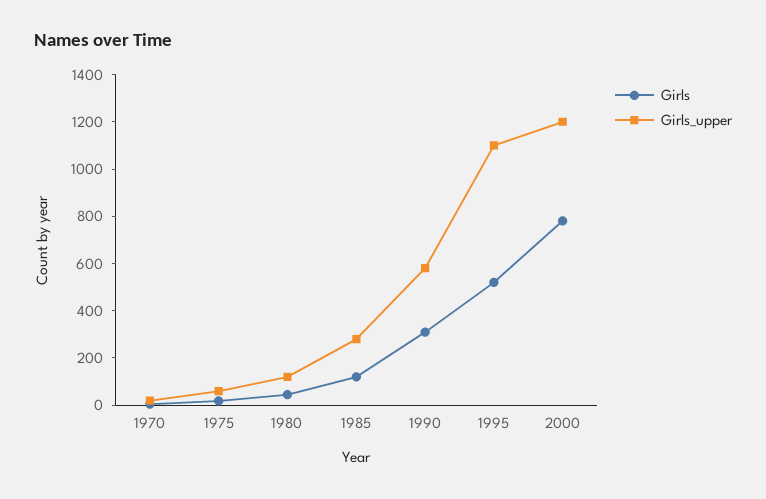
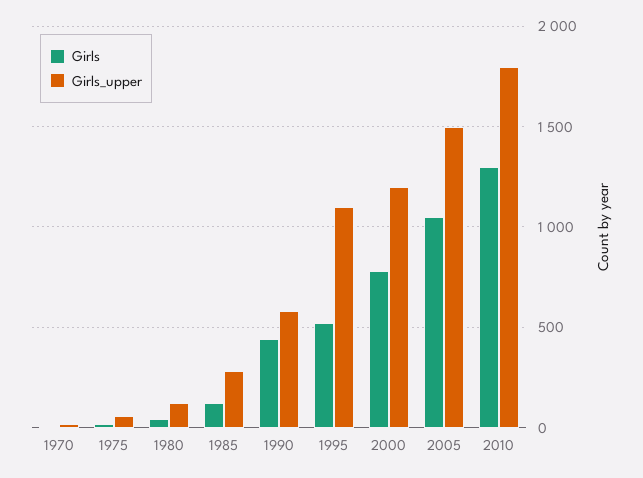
Girls, 1990: 300 -> 450
Girls, 2005: none -> 1050
Girls_upper, 2005: none -> 1500
Girls, 2010: none -> 1300
Girls_upper, 2010: none -> 1800

